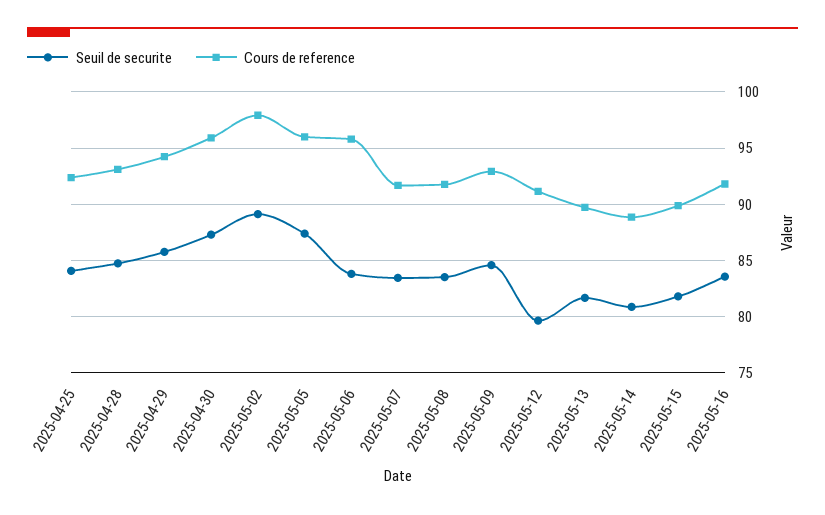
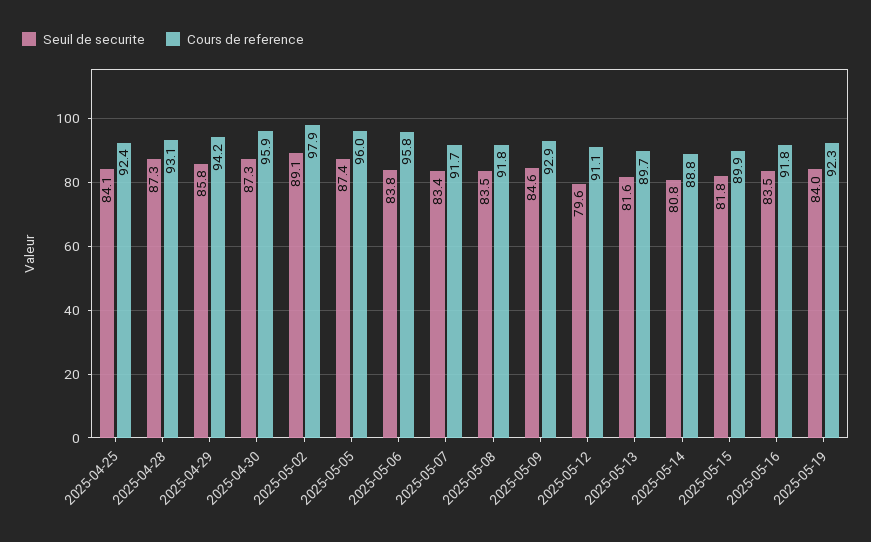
Seuil de securite, 2025-04-28: 85 -> 87.3
Seuil de securite, 2025-05-19: none -> 84
Cours de reference, 2025-05-19: none -> 92.3

